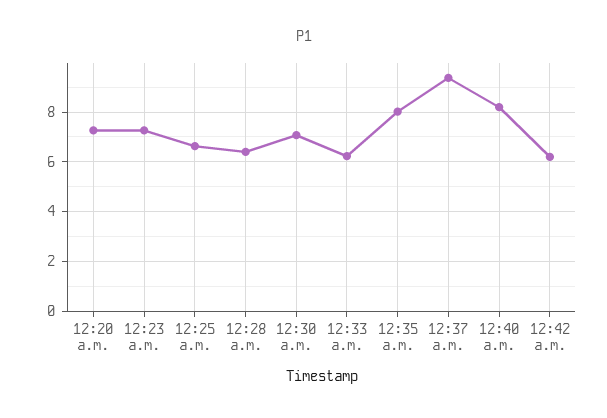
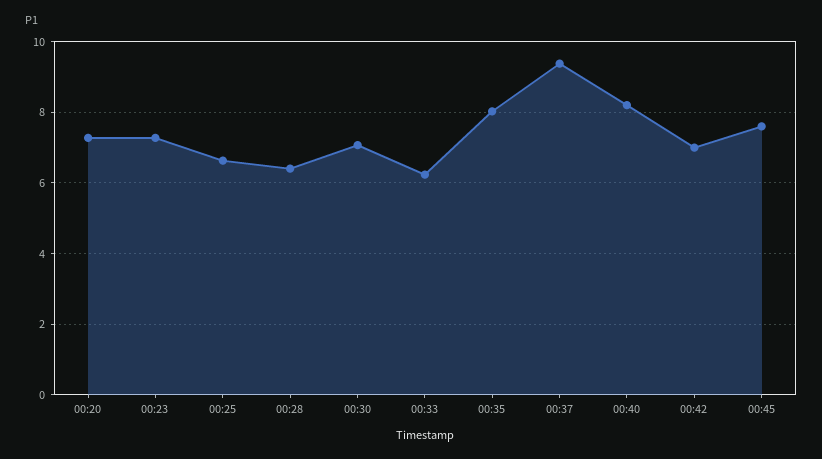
12:42 a.m.: 6.25 -> 7
00:45: none -> 7.6

